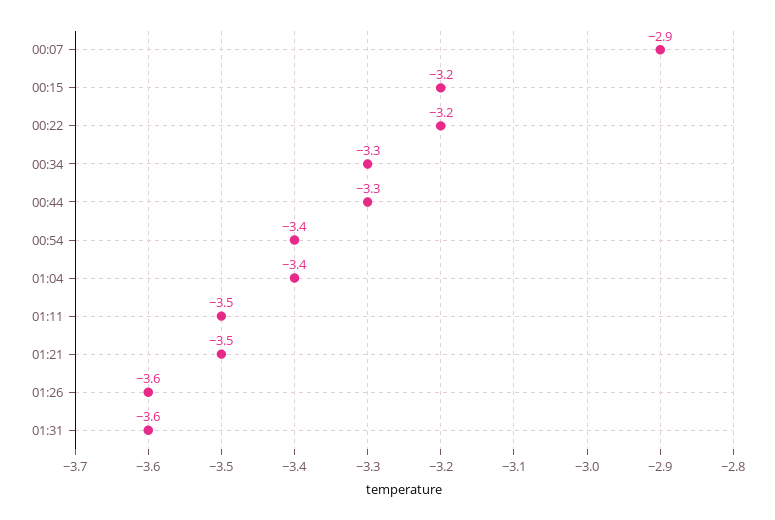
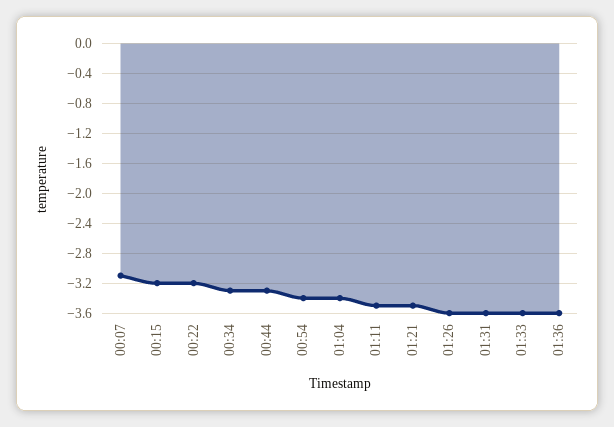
00:07: -2.9 -> -3.1
01:33: none -> -3.6
01:36: none -> -3.6

